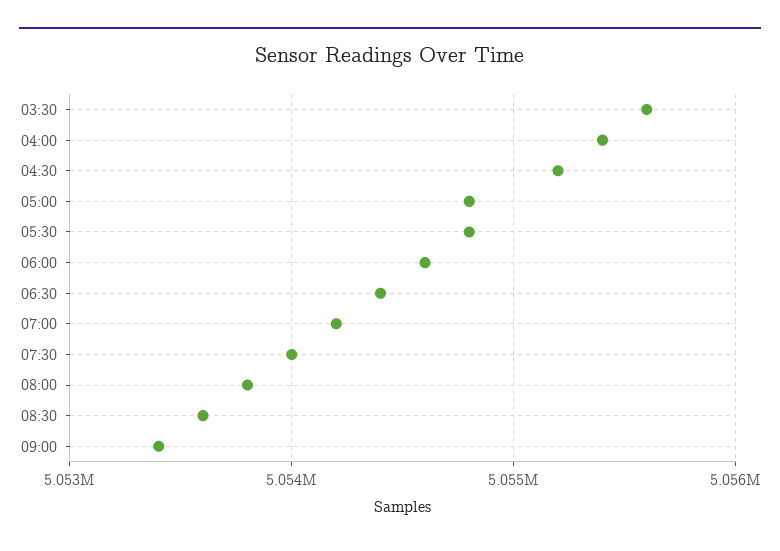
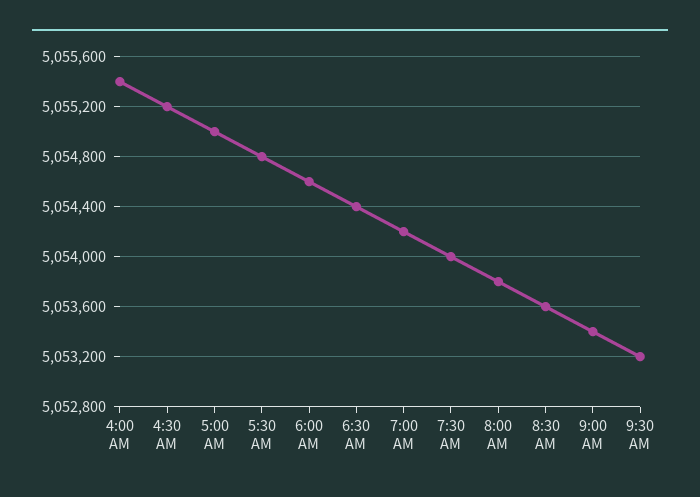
03:30: 5055600 -> none
05:00: 5054800 -> 5055000
9:30 AM: none -> 5053200

